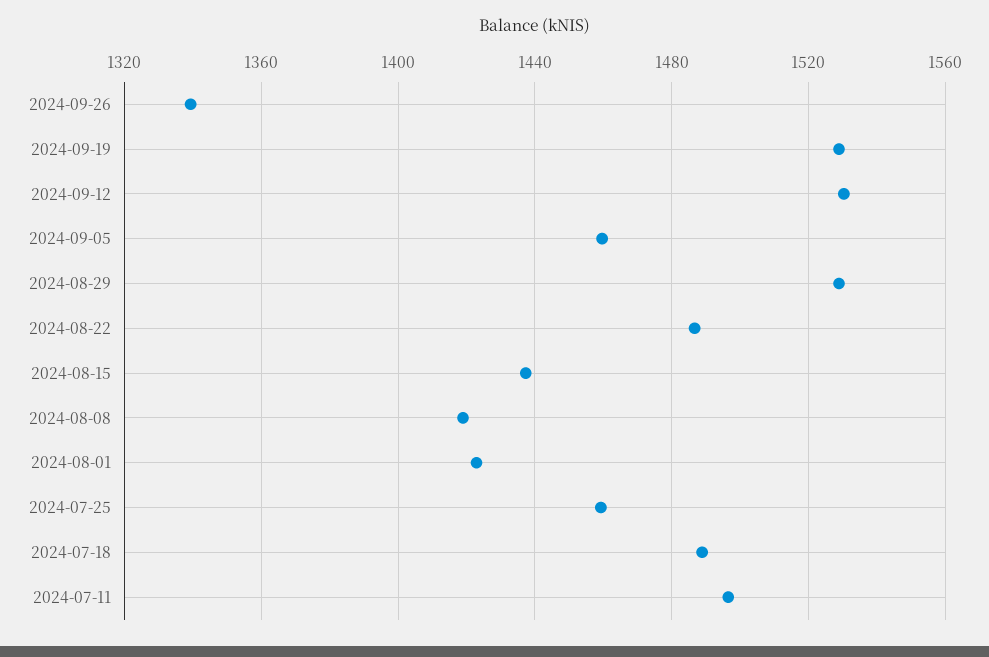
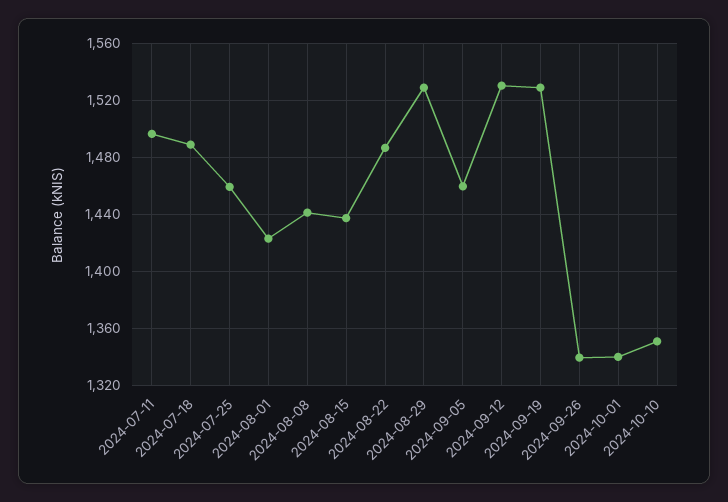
2024-08-08: 1420 -> 1440
2024-10-01: none -> 1340
2024-10-10: none -> 1350

